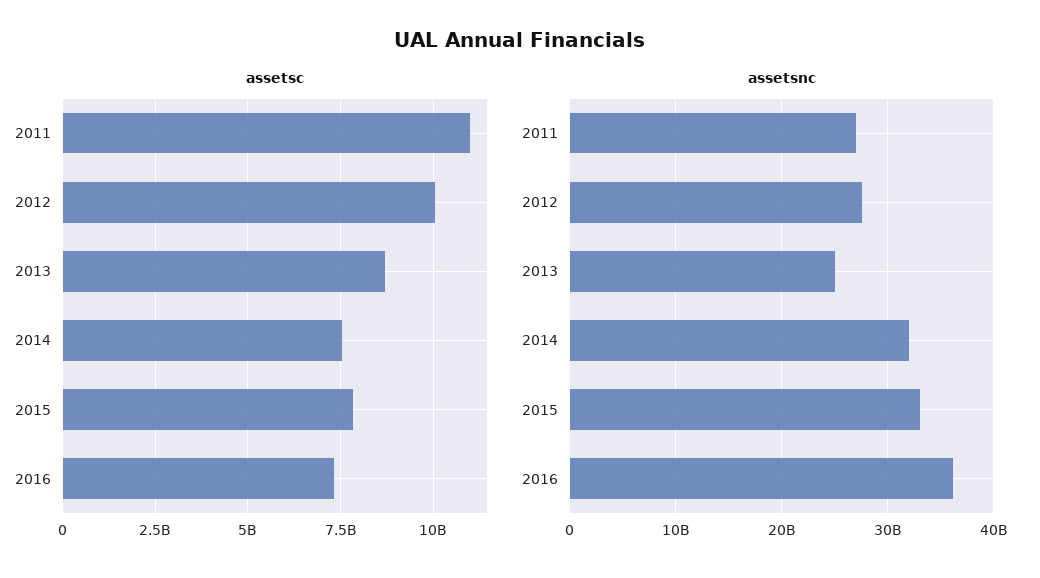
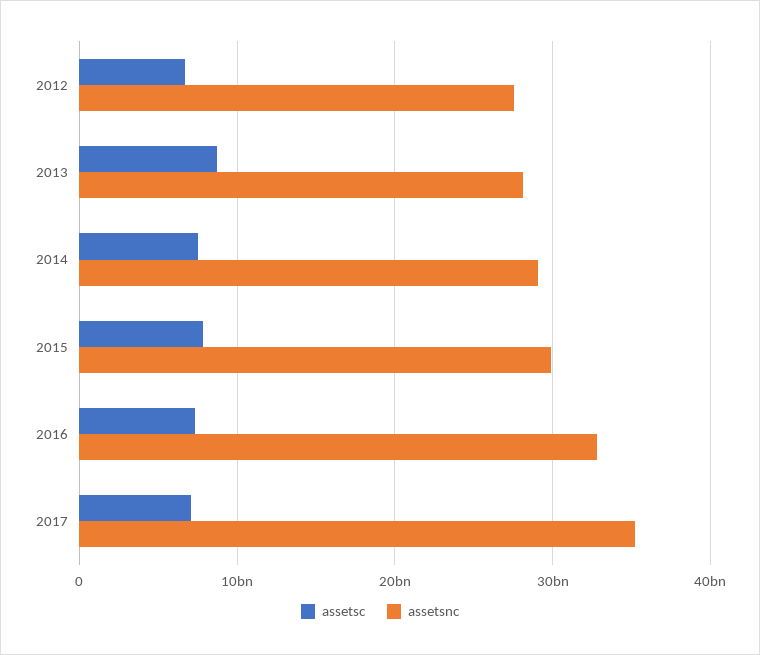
assetsc, 2011: 11000000000 -> none
assetsc, 2012: 10000000000 -> 7000000000
assetsnc, 2011: 27000000000 -> none
assetsnc, 2013: 25000000000 -> 28000000000
assetsnc, 2014: 32000000000 -> 29000000000
assetsnc, 2015: 33000000000 -> 30000000000
assetsnc, 2016: 36000000000 -> 33000000000
assetsc, 2017: none -> 7000000000
assetsnc, 2017: none -> 35000000000

